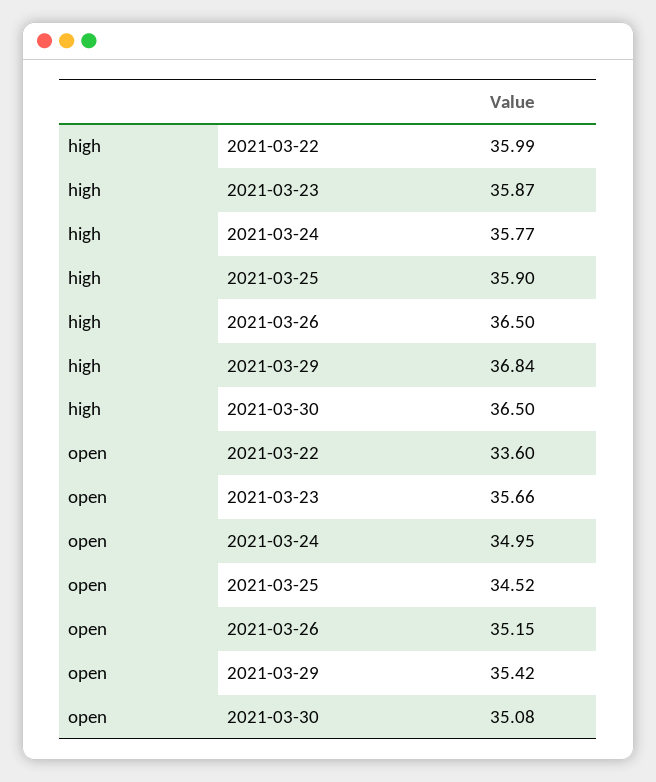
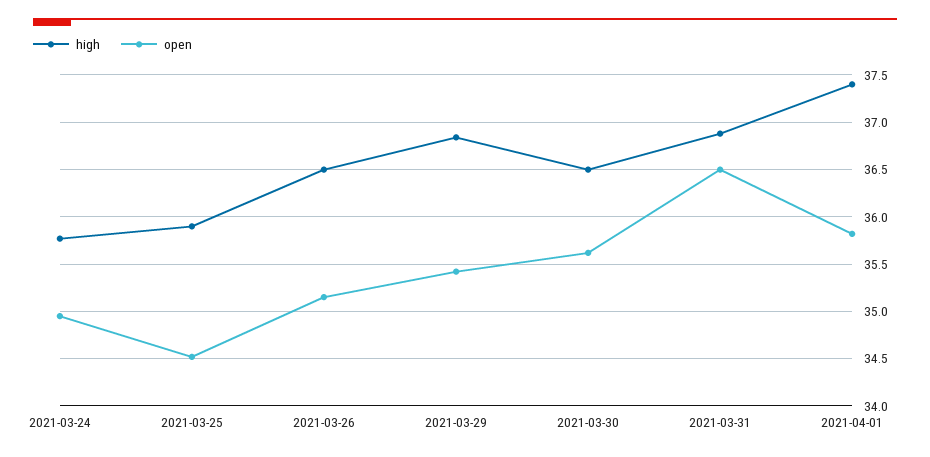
high, 2021-03-22: 35.99 -> none
high, 2021-03-23: 35.87 -> none
open, 2021-03-22: 33.6 -> none
open, 2021-03-23: 35.66 -> none
open, 2021-03-30: 35.08 -> 35.6
high, 2021-03-31: none -> 36.9
open, 2021-03-31: none -> 36.5
high, 2021-04-01: none -> 37.4
open, 2021-04-01: none -> 35.8

